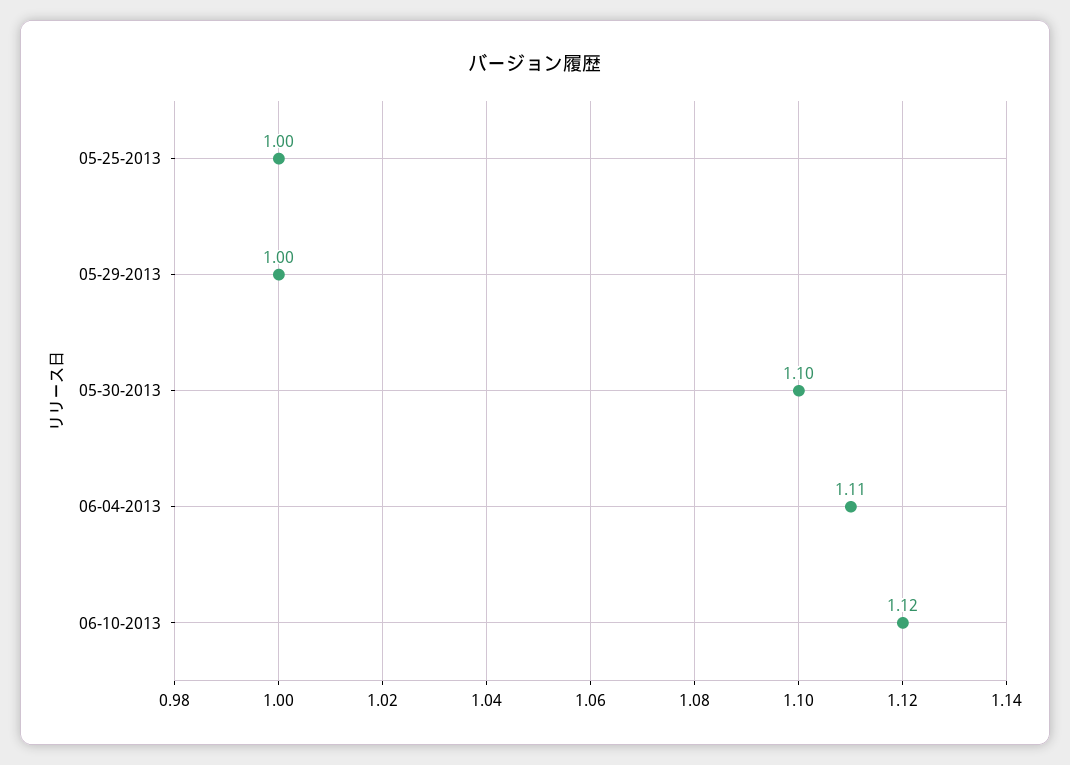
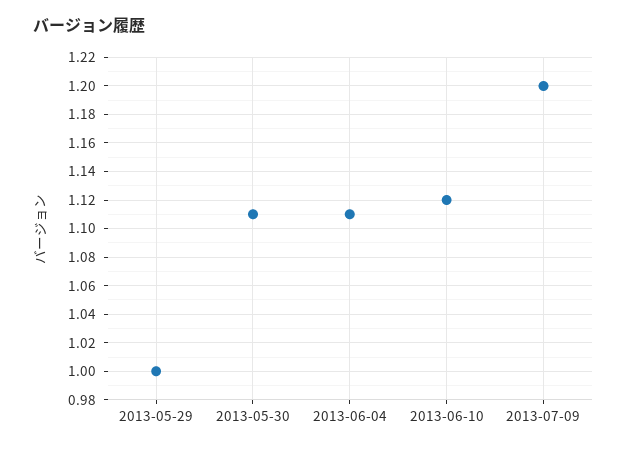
05-25-2013: 1 -> none
05-30-2013: 1.1 -> 1.11
2013-07-09: none -> 1.2

